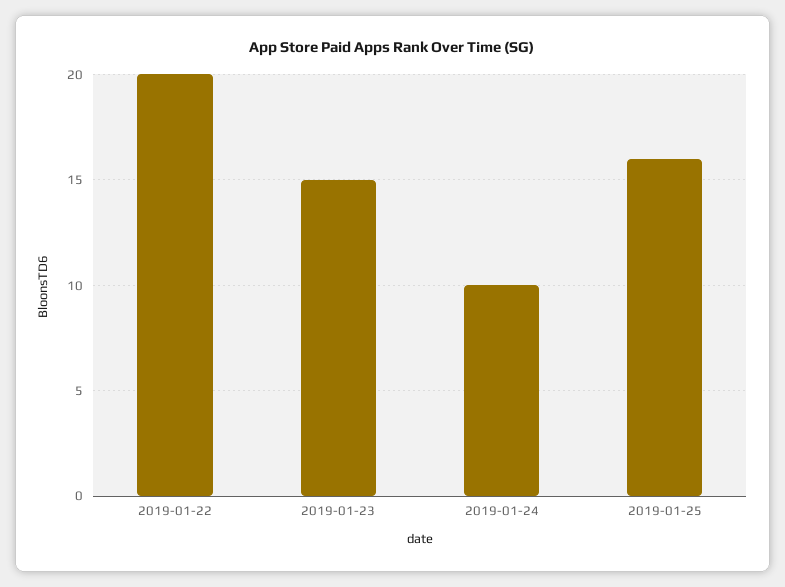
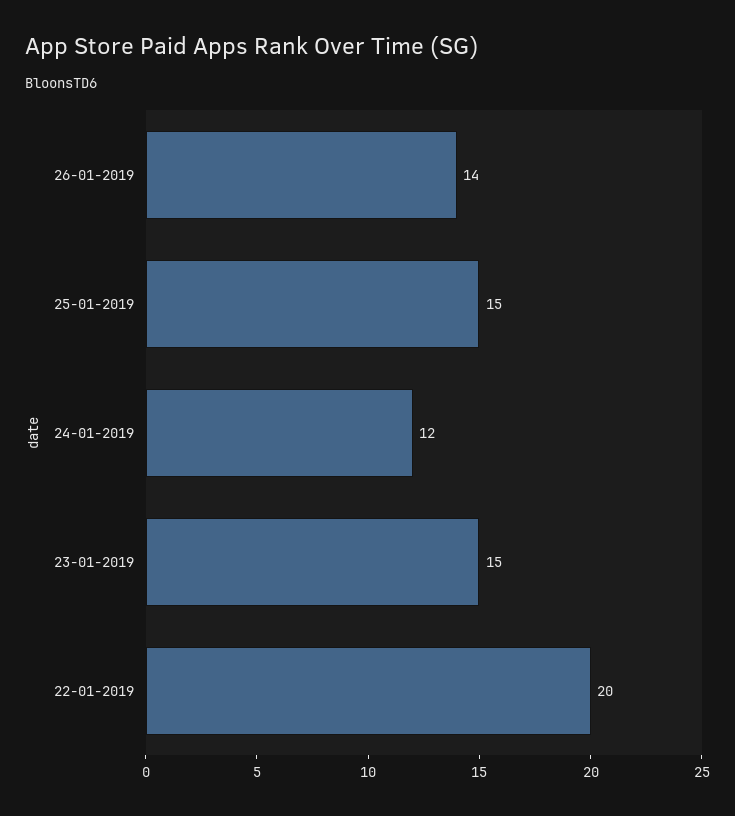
2019-01-24: 10 -> 12
2019-01-25: 16 -> 15
26-01-2019: none -> 14

